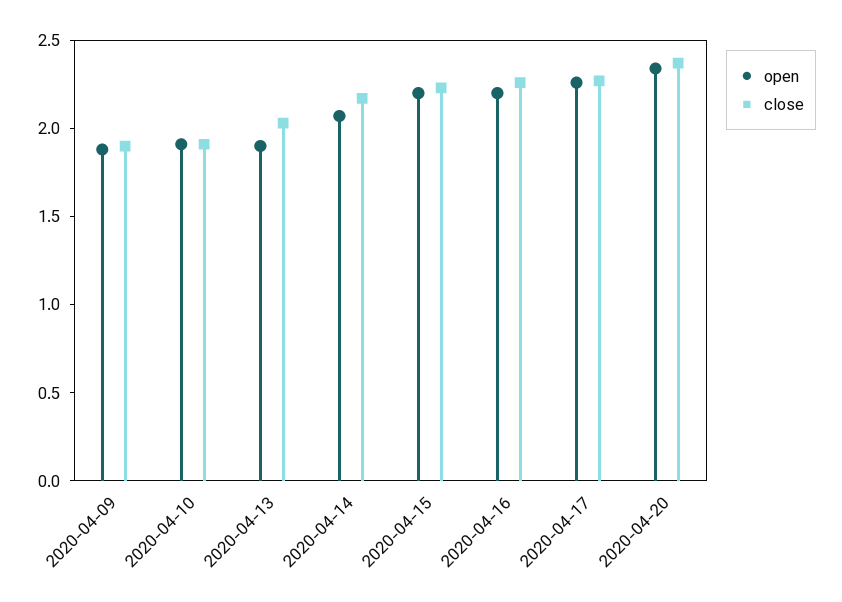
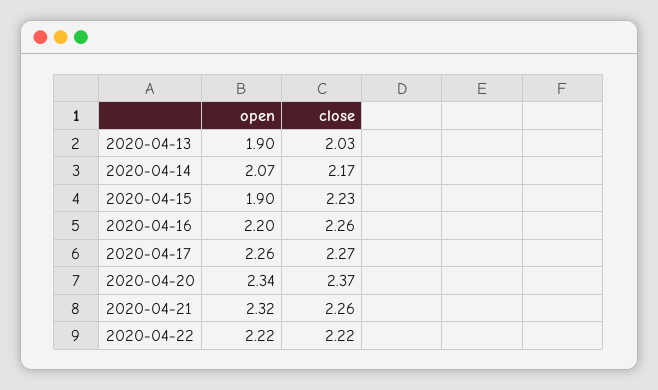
open, 2020-04-09: 1.9 -> none
close, 2020-04-09: 1.9 -> none
open, 2020-04-10: 1.9 -> none
close, 2020-04-10: 1.9 -> none
open, 2020-04-15: 2.2 -> 1.9
open, 2020-04-21: none -> 2.32
close, 2020-04-21: none -> 2.26
open, 2020-04-22: none -> 2.22
close, 2020-04-22: none -> 2.22

